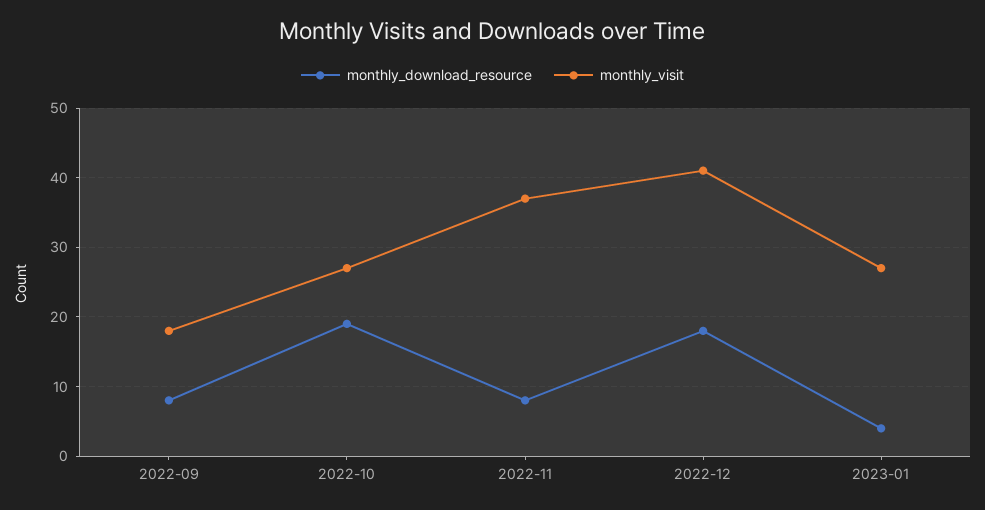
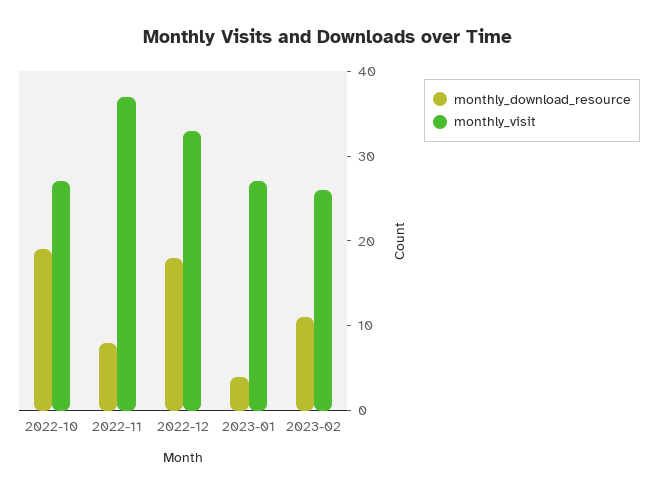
monthly_download_resource, 2022-09: 8 -> none
monthly_visit, 2022-09: 18 -> none
monthly_visit, 2022-12: 41 -> 33
monthly_download_resource, 2023-02: none -> 11
monthly_visit, 2023-02: none -> 26

